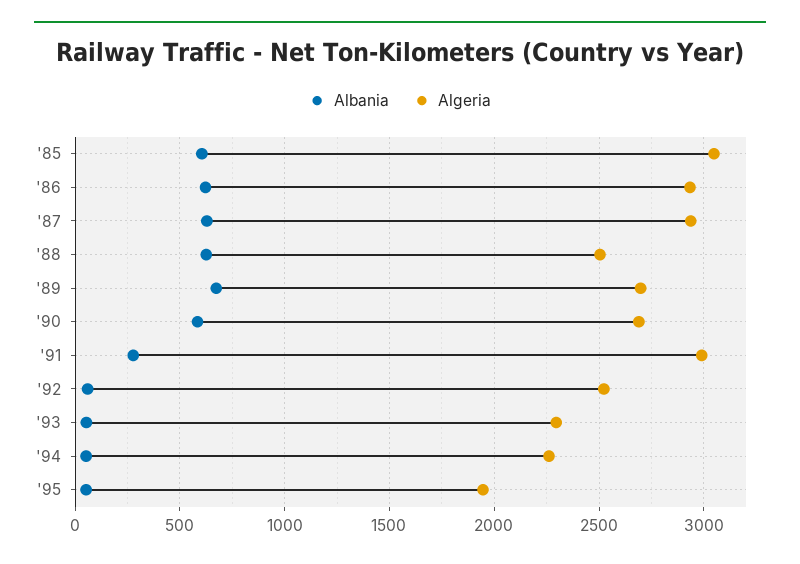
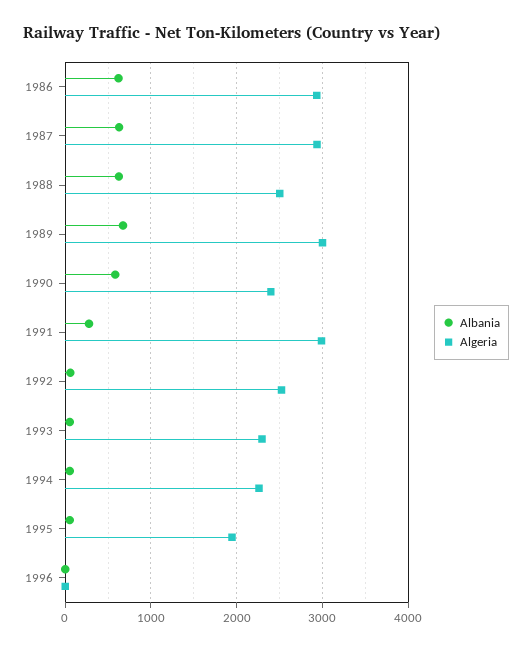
Albania, '85: 600 -> none
Algeria, '85: 3050 -> none
Algeria, '89: 2700 -> 3000
Algeria, '90: 2700 -> 2400
Albania, 1996: none -> 0
Algeria, 1996: none -> 0

